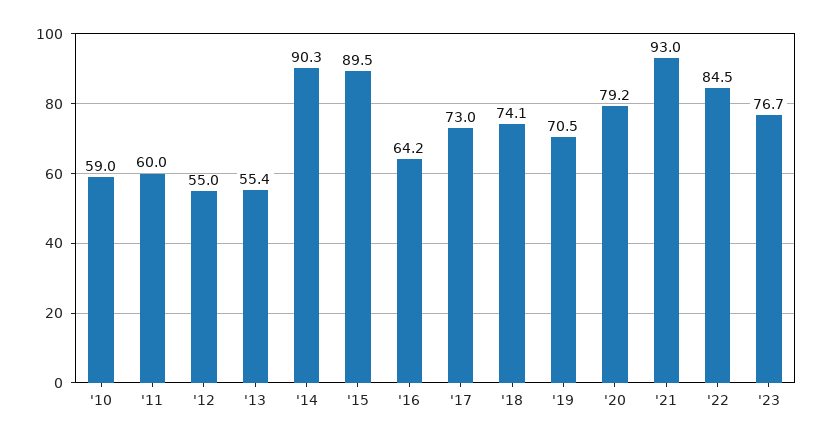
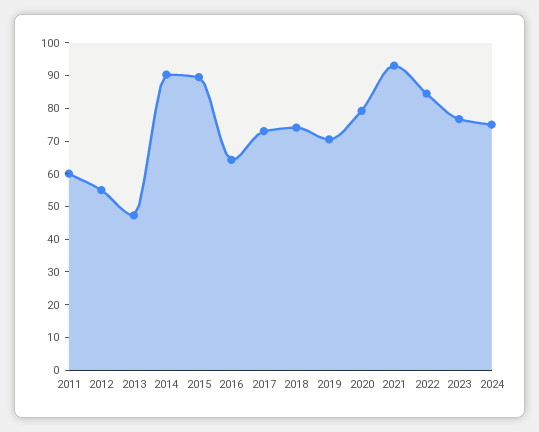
'10: 59 -> none
'13: 55.4 -> 47.5
2024: none -> 75

